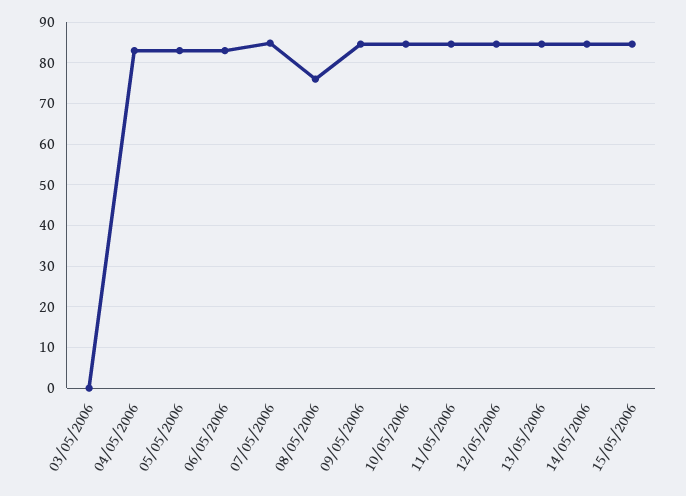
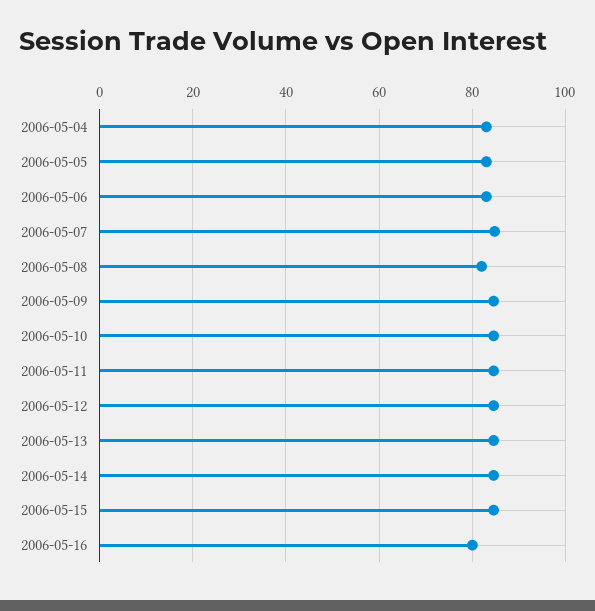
03/05/2006: 0 -> none
08/05/2006: 76 -> 82
2006-05-16: none -> 80

